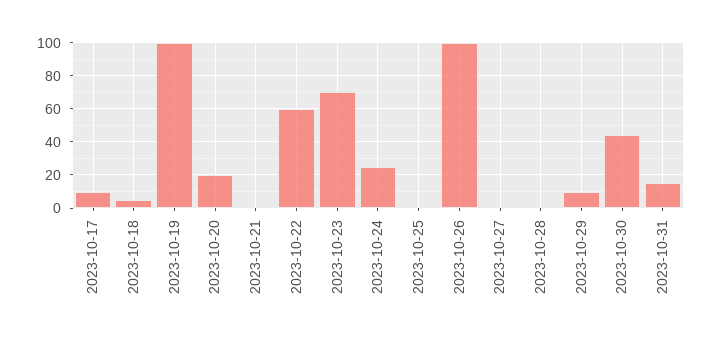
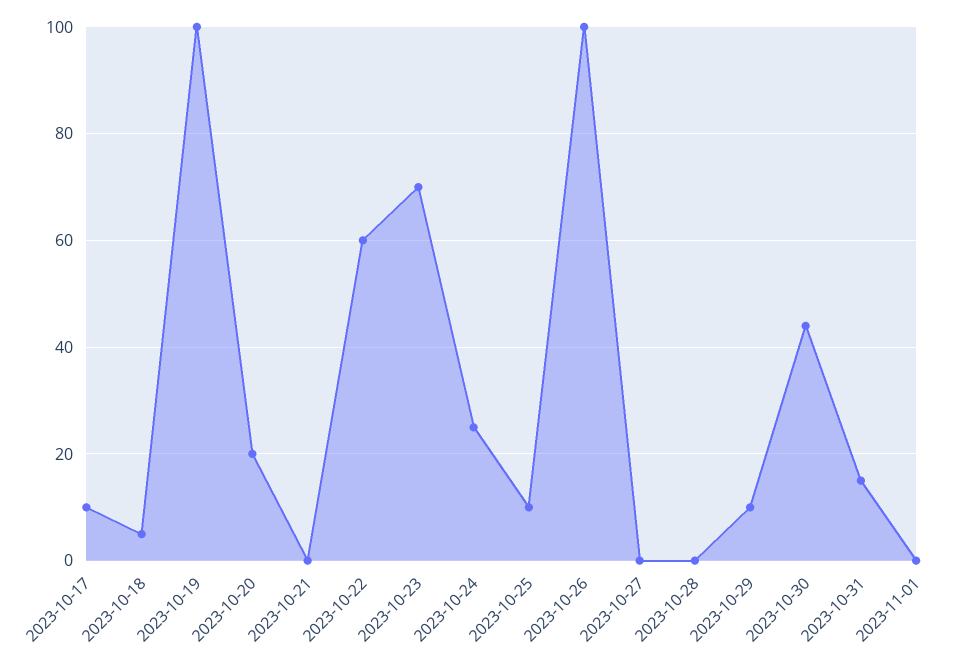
2023-10-25: 0 -> 10
2023-11-01: none -> 0

